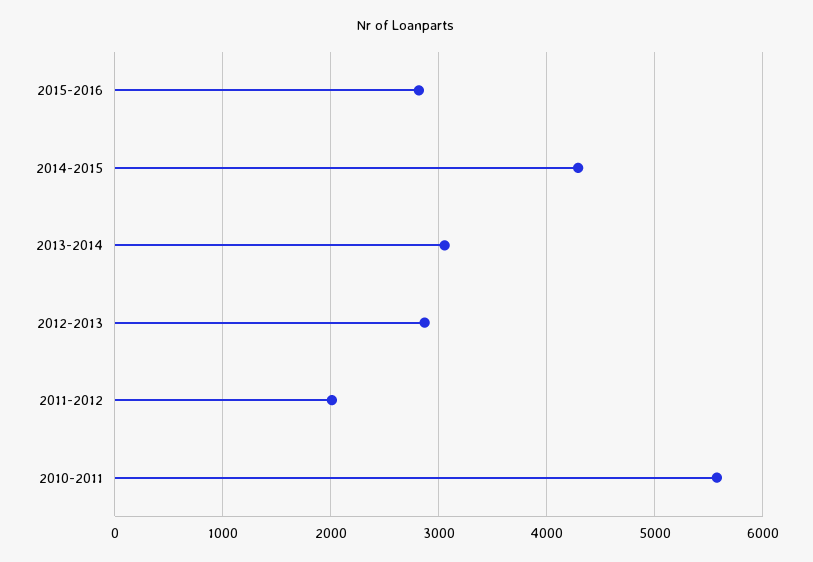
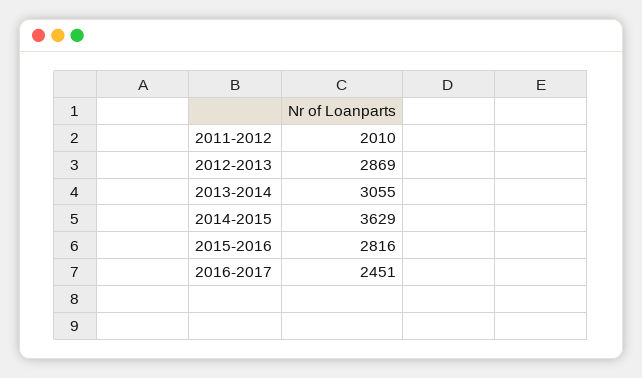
2014-2015: 4300 -> 3629
2010-2011: 5600 -> none
2016-2017: none -> 2451

